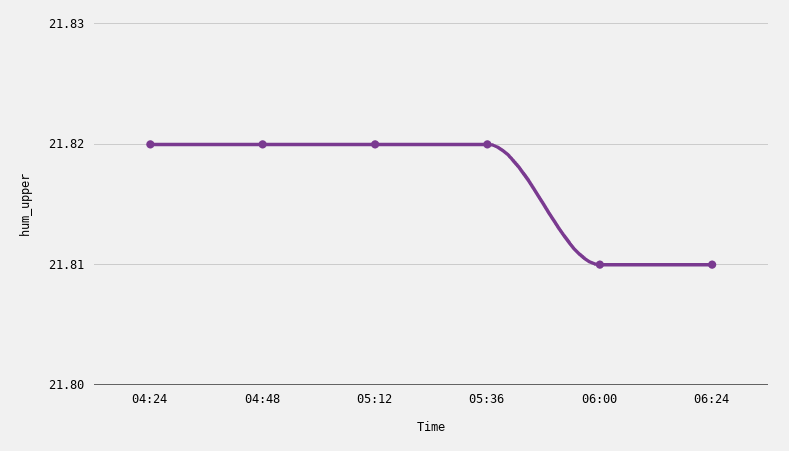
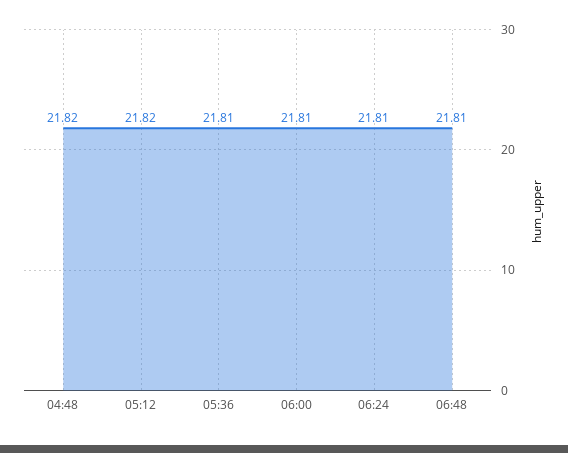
04:24: 21.82 -> none
05:36: 21.82 -> 21.81
06:48: none -> 21.81

